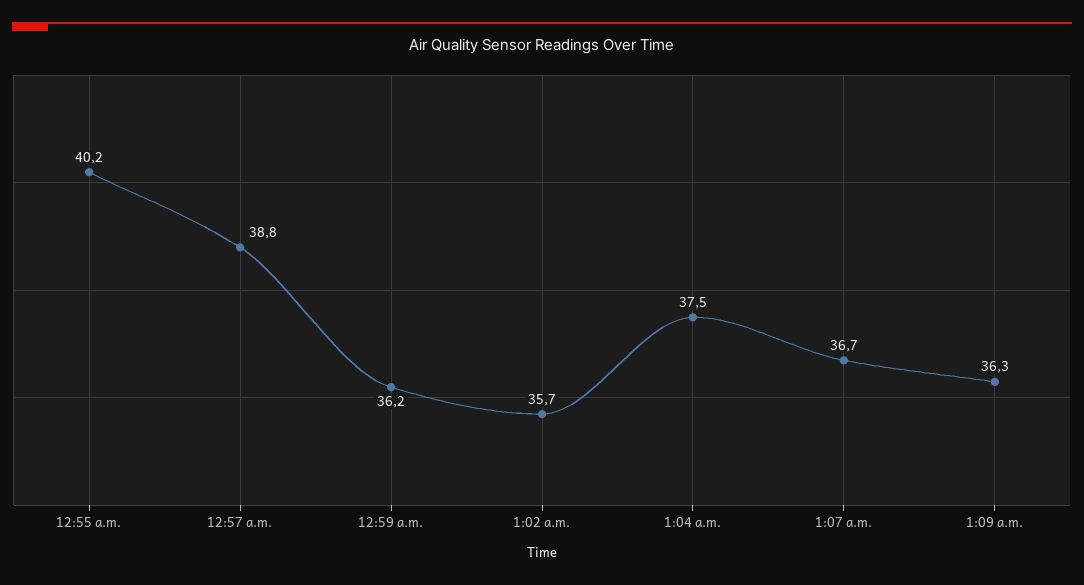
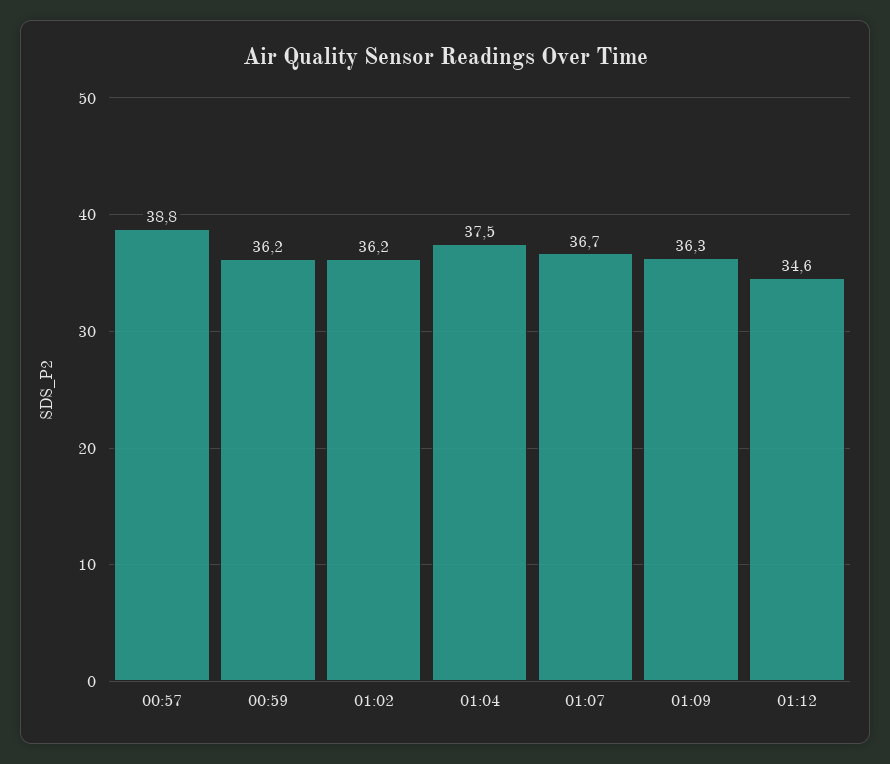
12:55 a.m.: 40.2 -> none
1:02 a.m.: 35.7 -> 36.2
01:12: none -> 34.6

